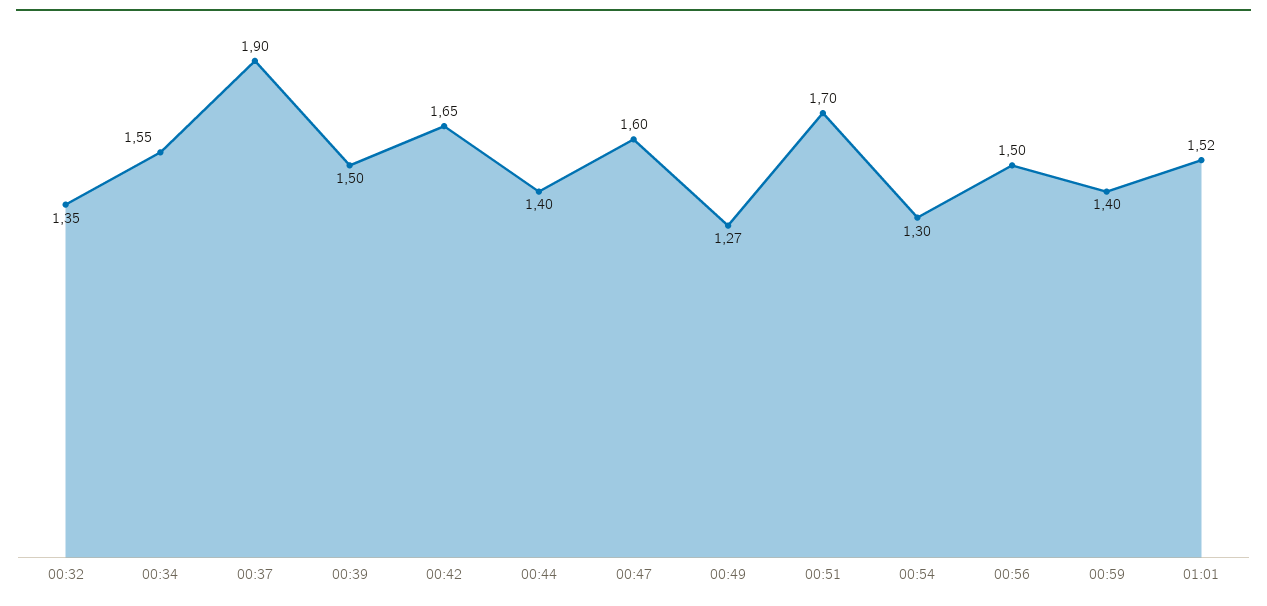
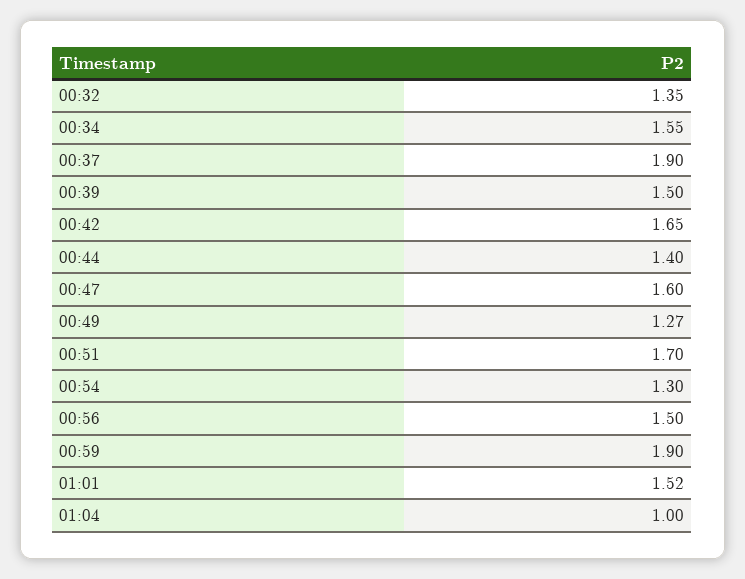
00:59: 1.4 -> 1.9
01:04: none -> 1

